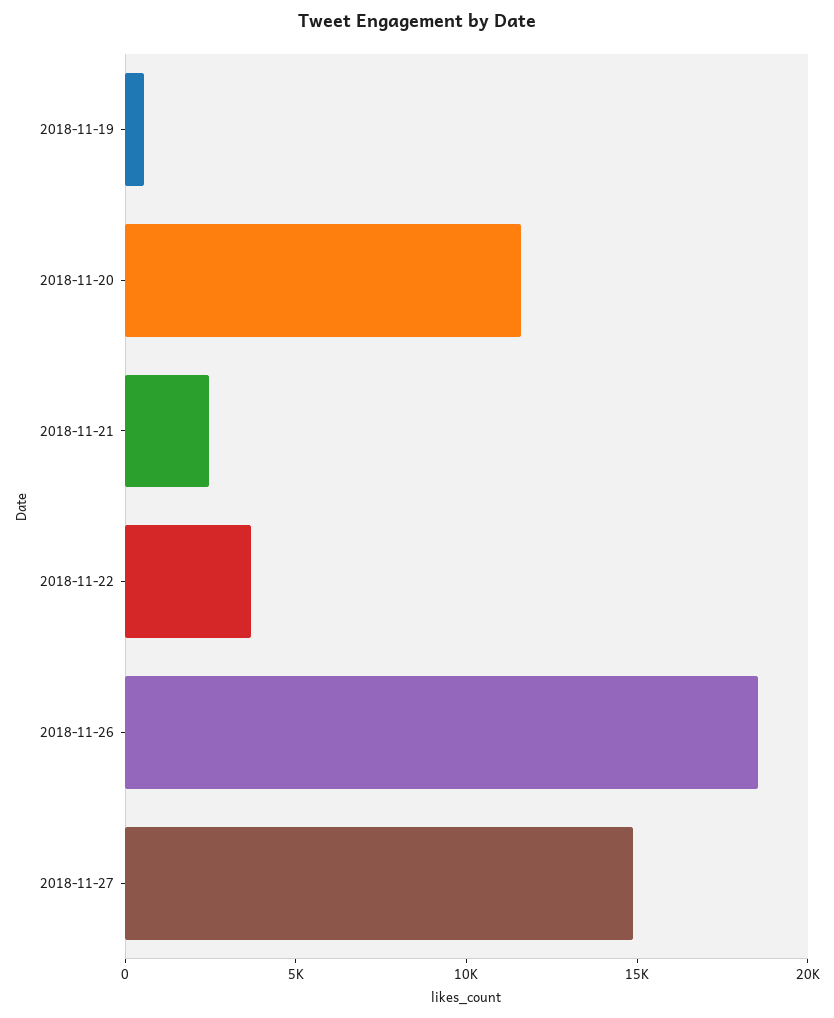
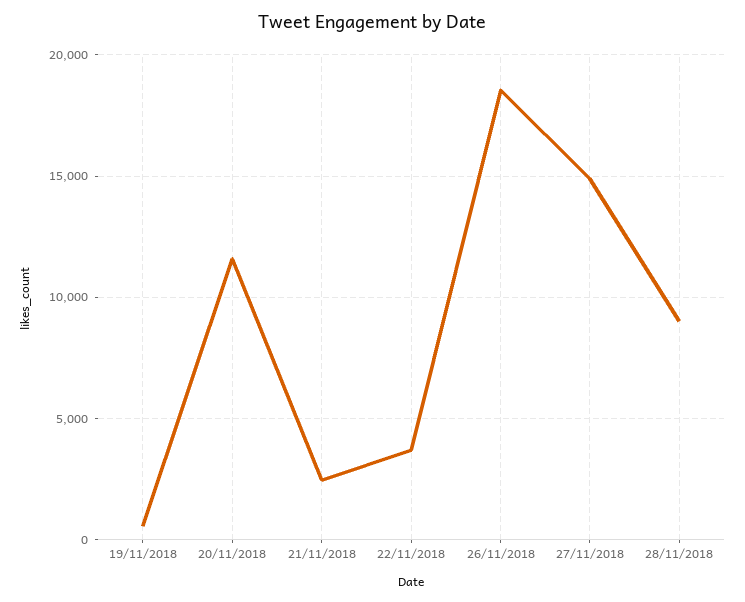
28/11/2018: none -> 9000

